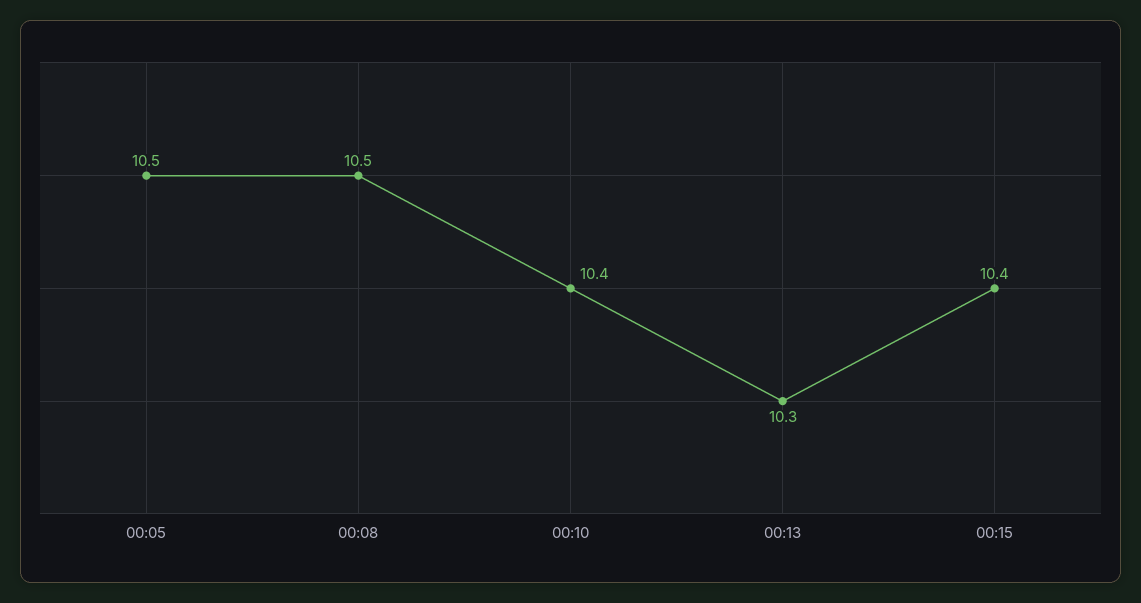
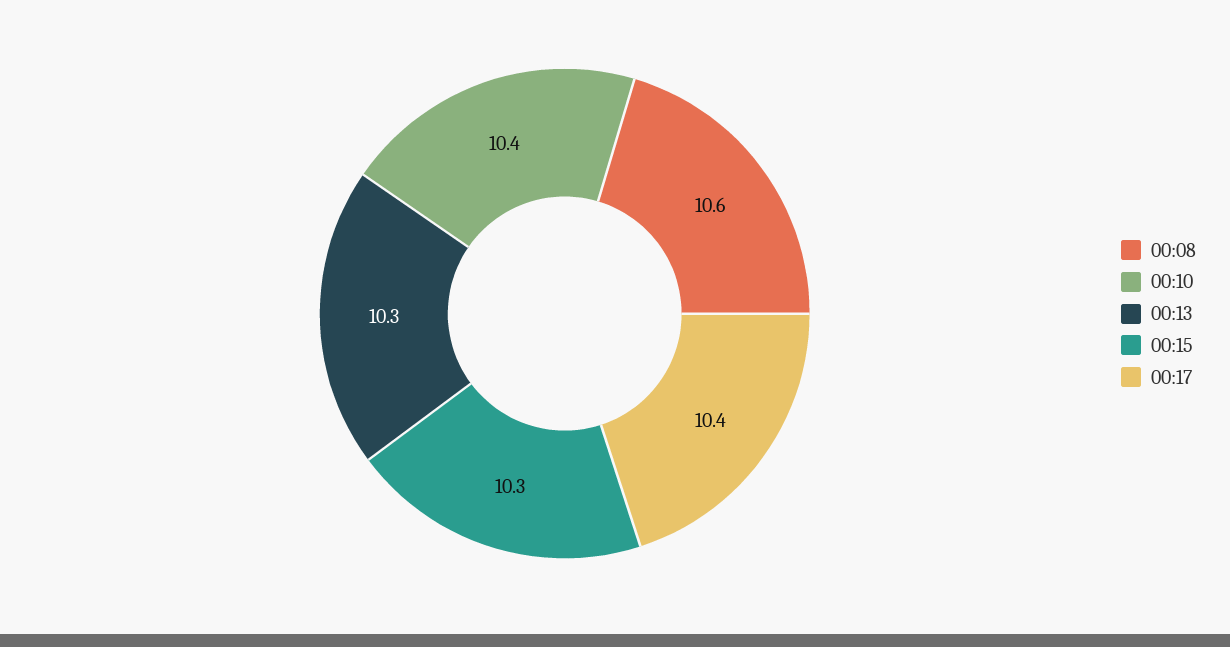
00:05: 10.5 -> none
00:08: 10.5 -> 10.6
00:15: 10.4 -> 10.3
00:17: none -> 10.4

